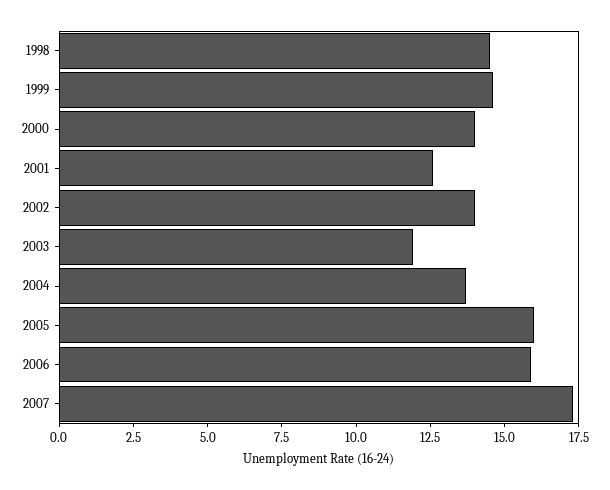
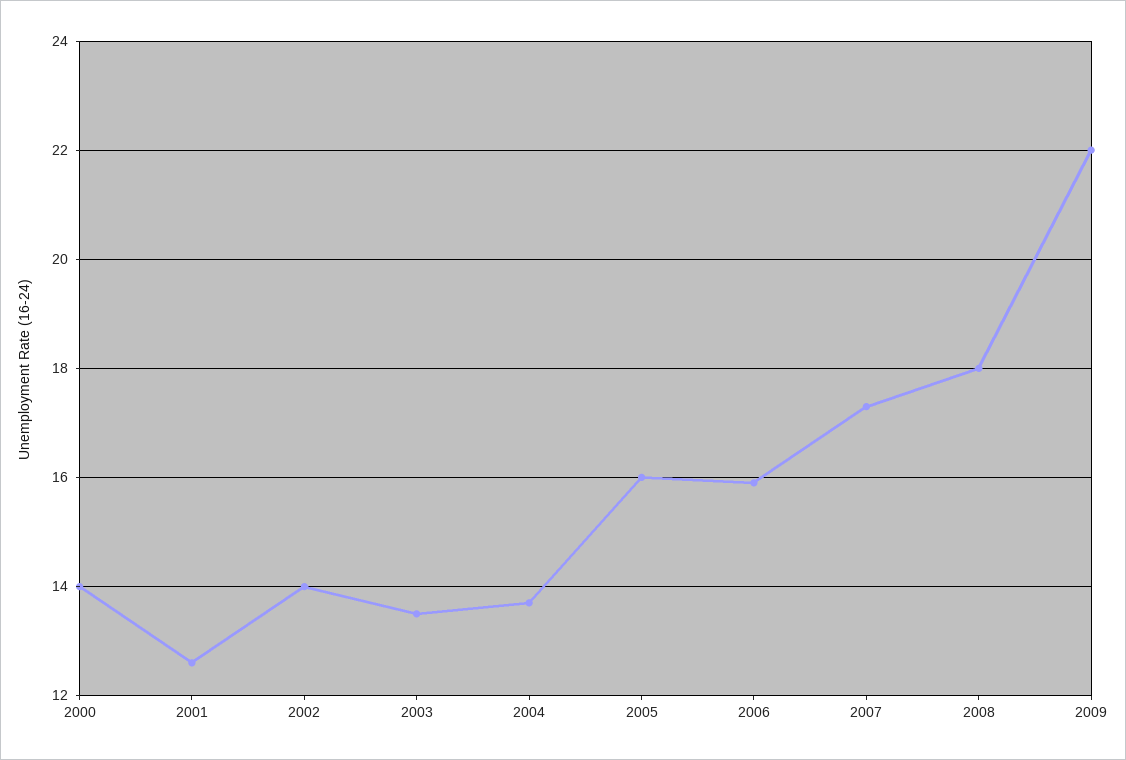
1998: 14.5 -> none
1999: 14.5 -> none
2003: 12 -> 13.5
2008: none -> 18
2009: none -> 22

